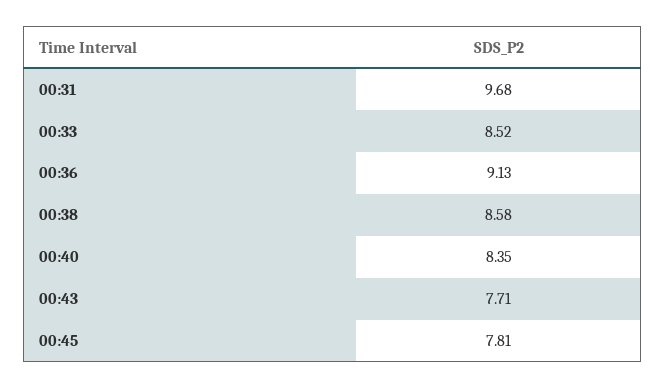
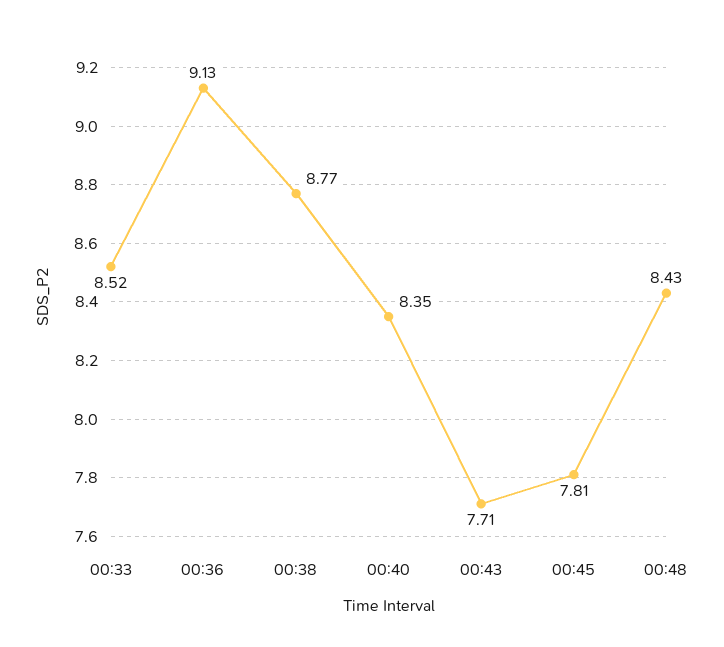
00:31: 9.68 -> none
00:38: 8.58 -> 8.77
00:48: none -> 8.43

